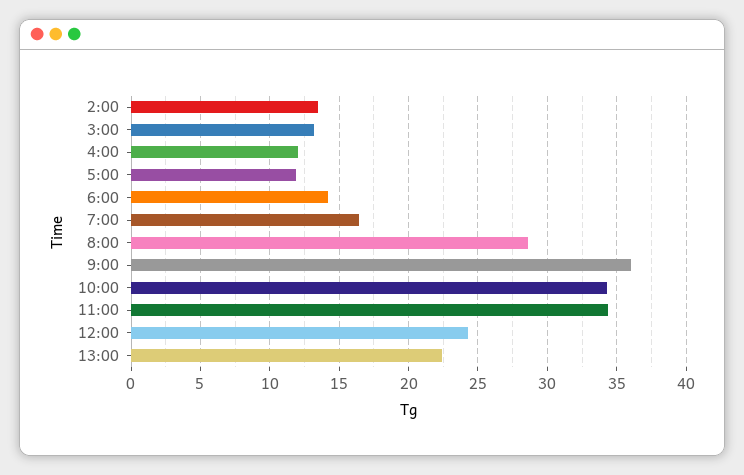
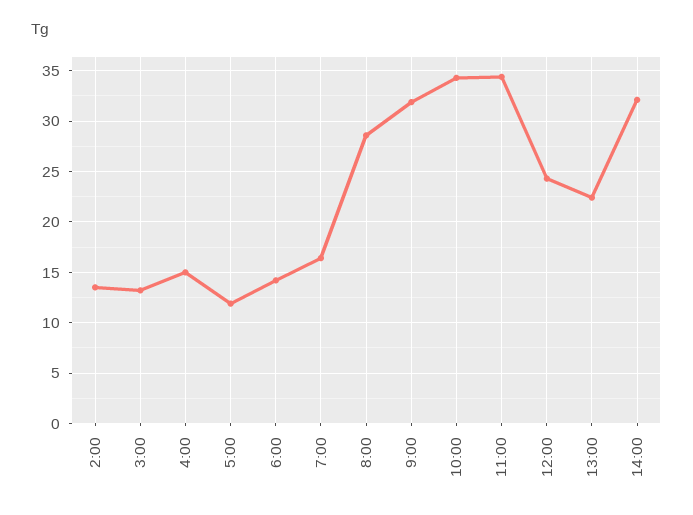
4:00: 12 -> 15
9:00: 36 -> 32
14:00: none -> 32

